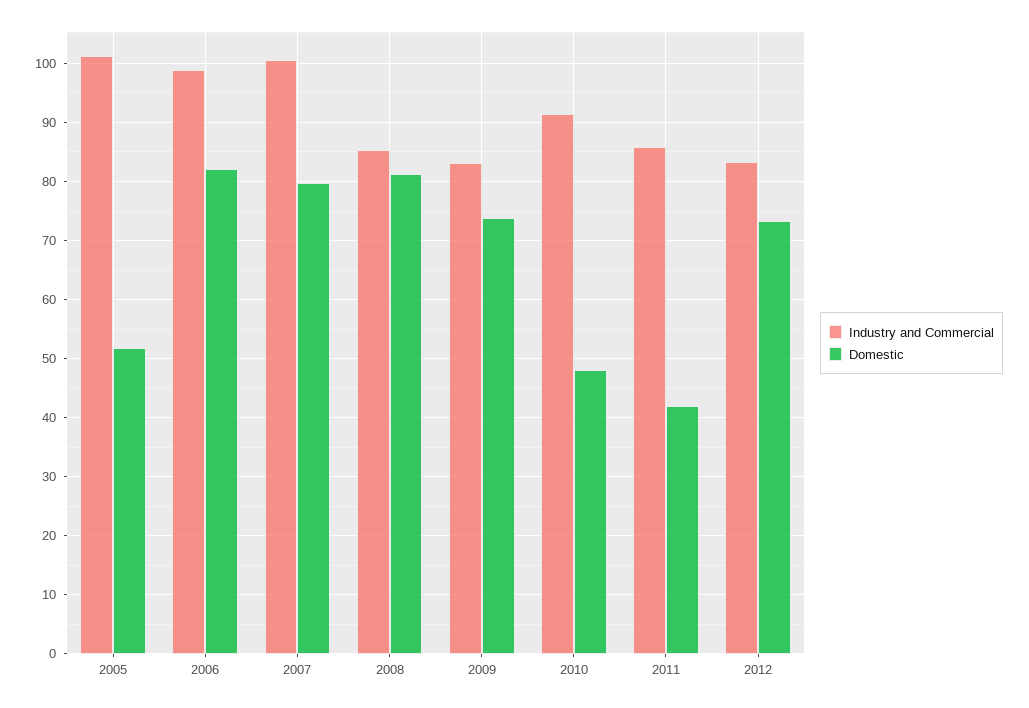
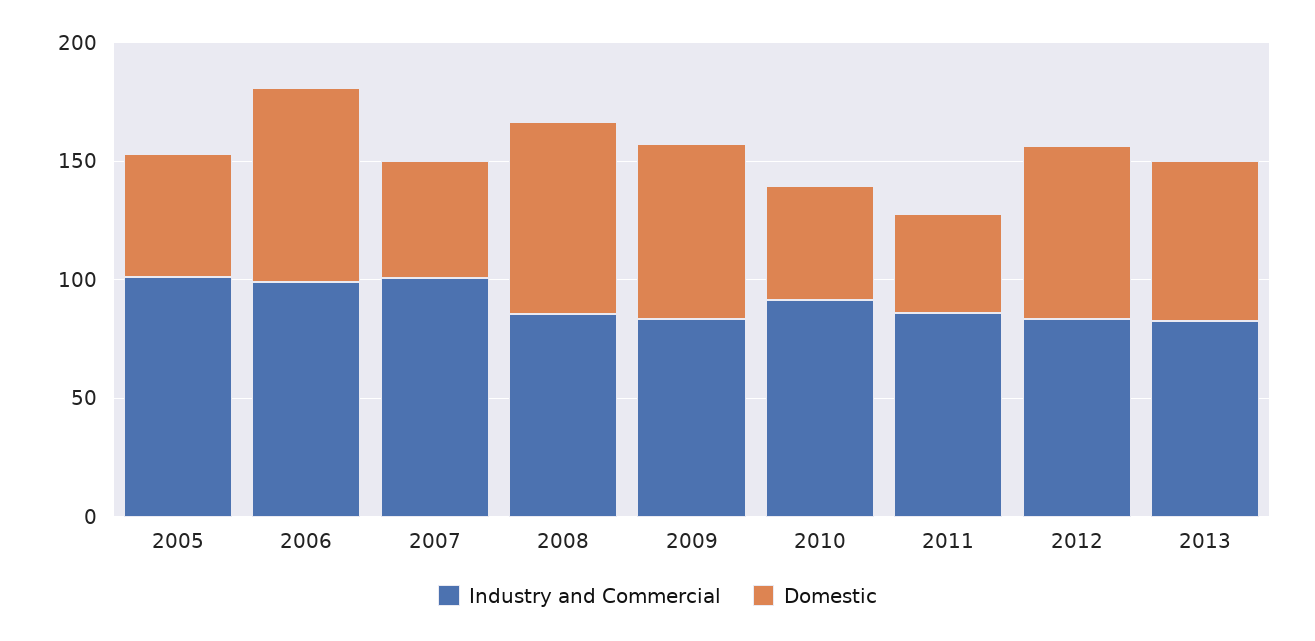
Domestic, 2007: 80 -> 50
Industry and Commercial, 2013: none -> 80
Domestic, 2013: none -> 70

